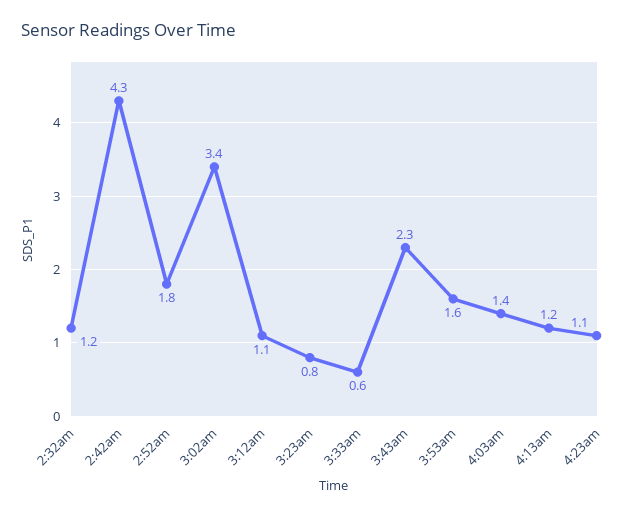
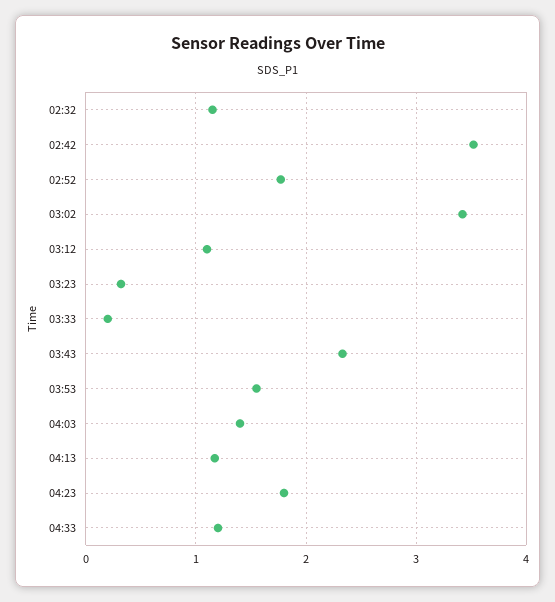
2:42am: 4.3 -> 3.5
3:23am: 0.8 -> 0.3
3:33am: 0.6 -> 0.2
4:23am: 1.1 -> 1.8
04:33: none -> 1.2

